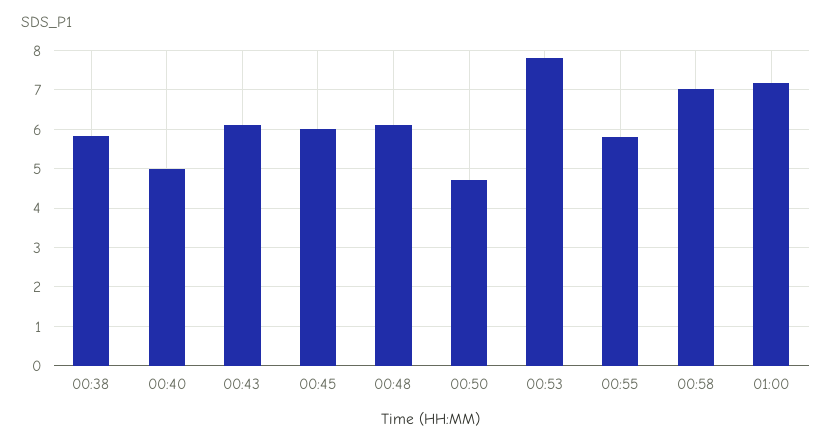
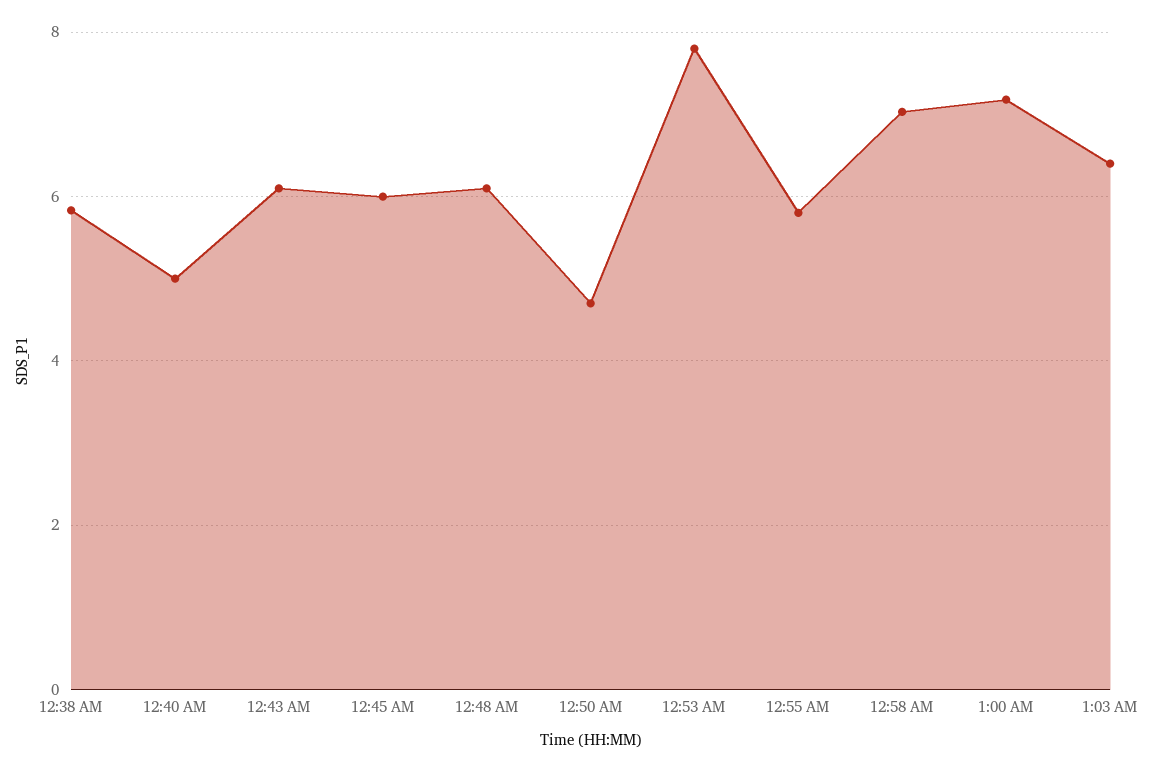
1:03 AM: none -> 6.4

